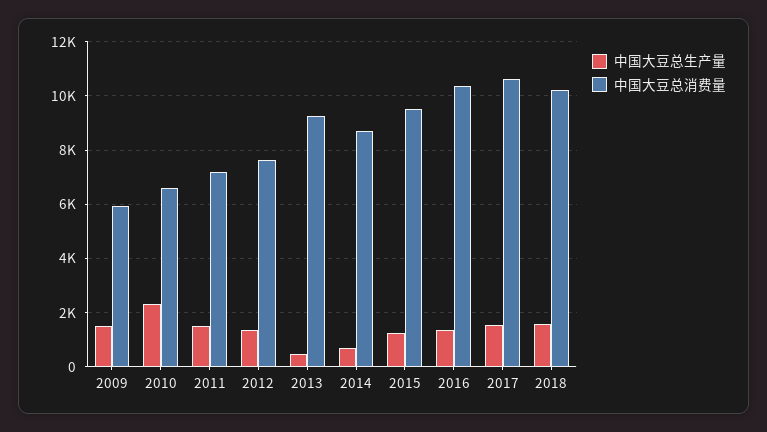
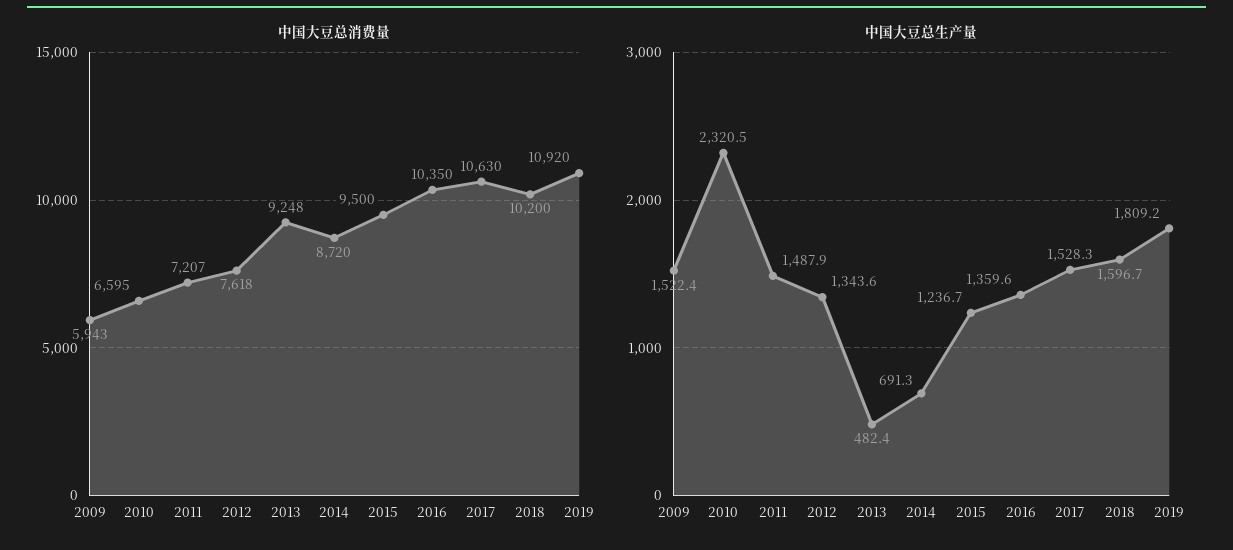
中国大豆总消费量, 2019: none -> 10920
中国大豆总生产量, 2019: none -> 1809.2

